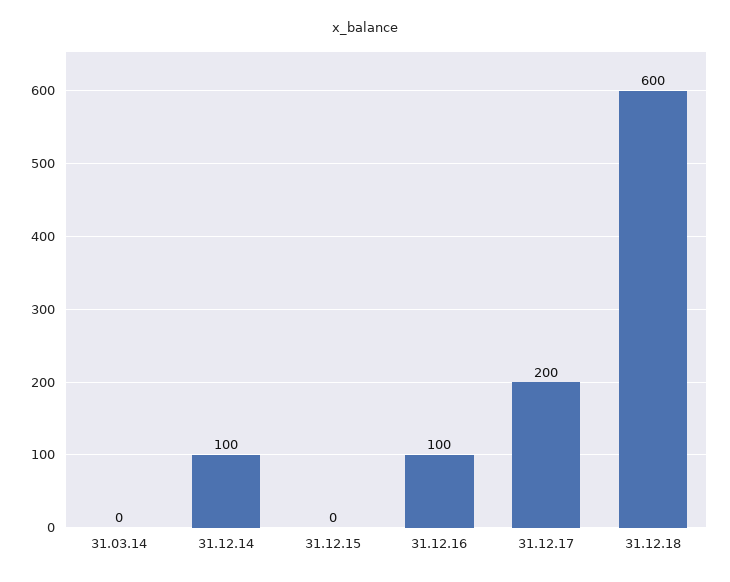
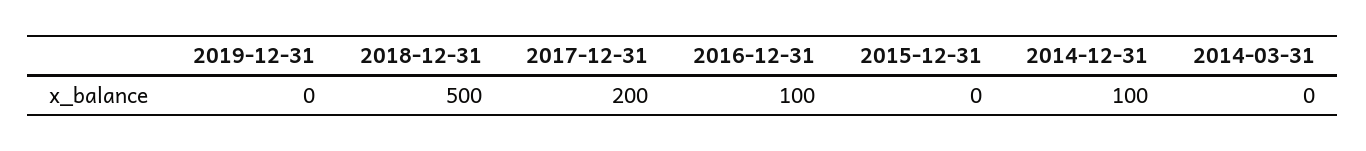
31.12.18: 600 -> 500
2019-12-31: none -> 0

